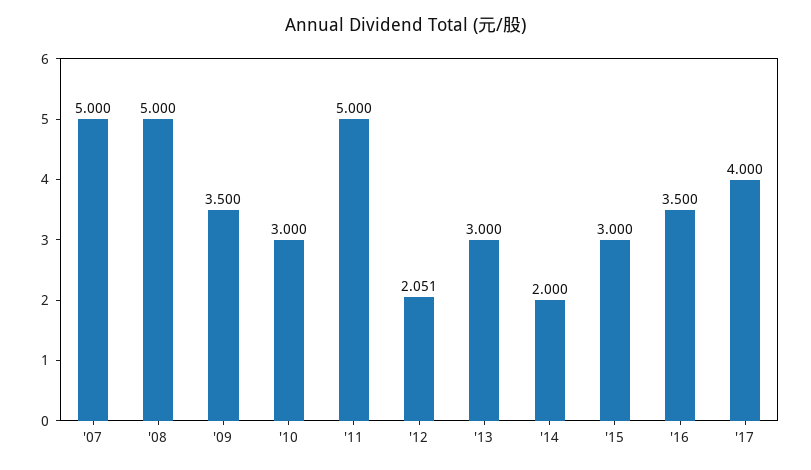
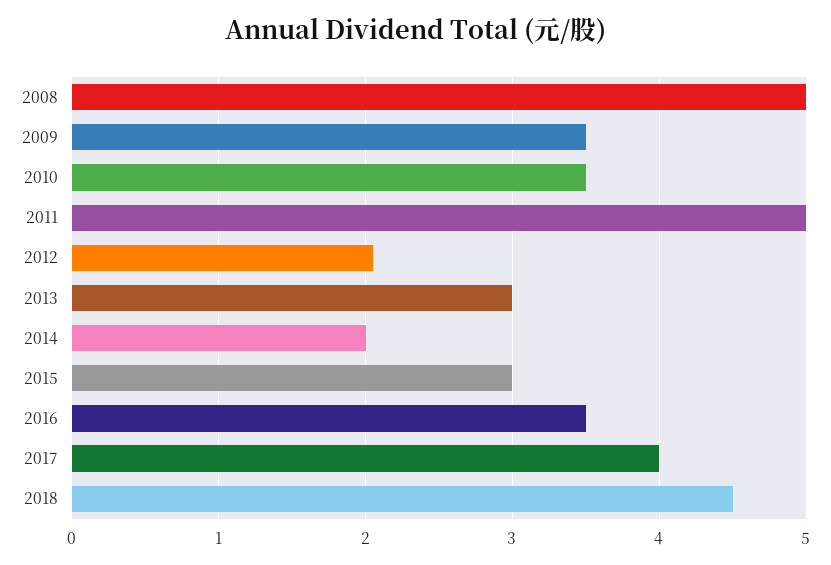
'07: 5 -> none
'10: 3 -> 3.5
2018: none -> 4.5

